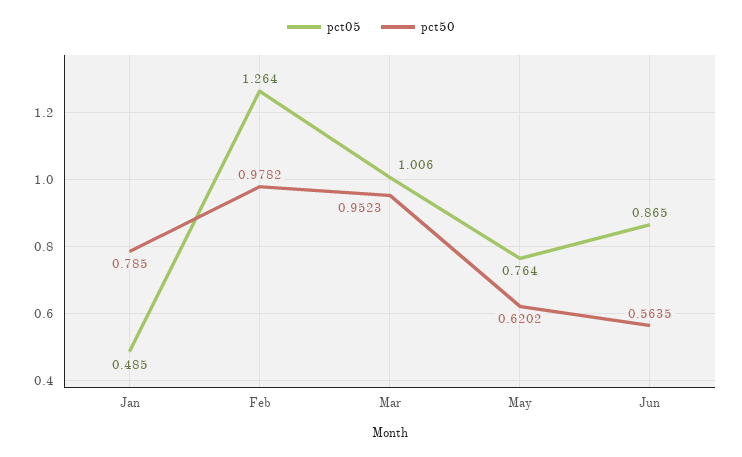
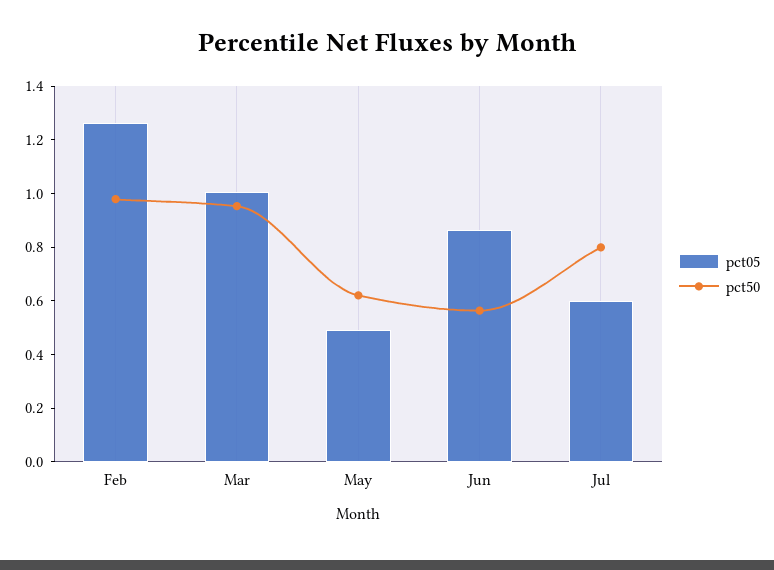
pct05, Jan: 0.485 -> none
pct50, Jan: 0.785 -> none
pct05, May: 0.764 -> 0.5
pct05, Jul: none -> 0.6
pct50, Jul: none -> 0.8

